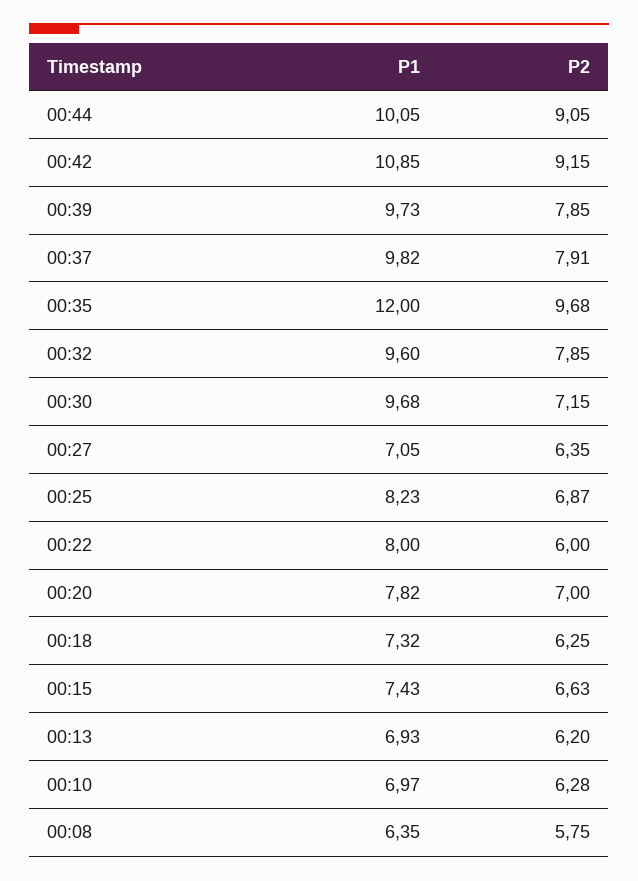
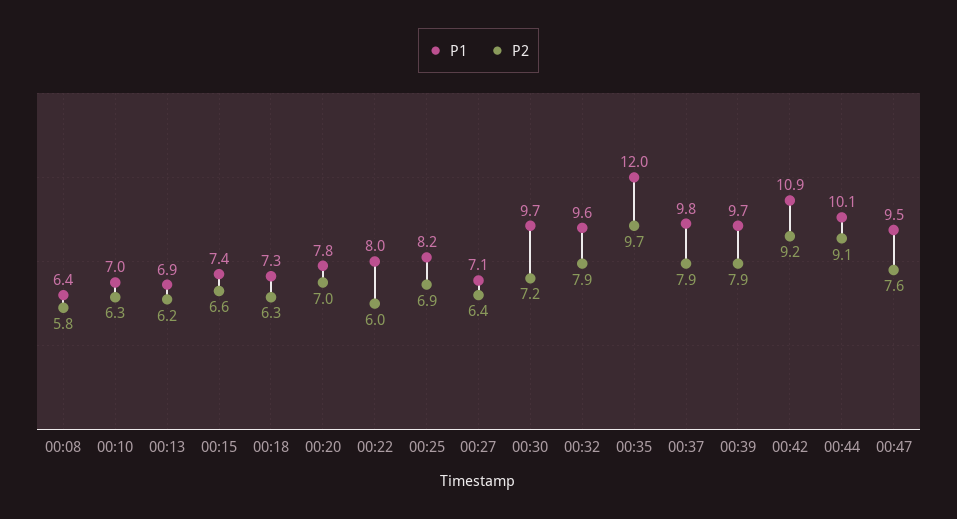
P1, 00:47: none -> 9.5
P2, 00:47: none -> 7.6

